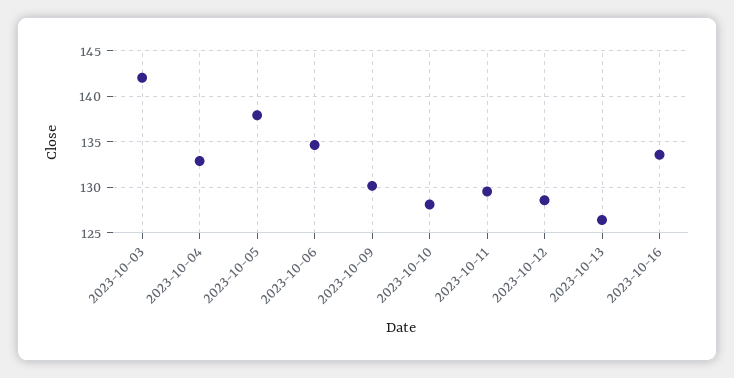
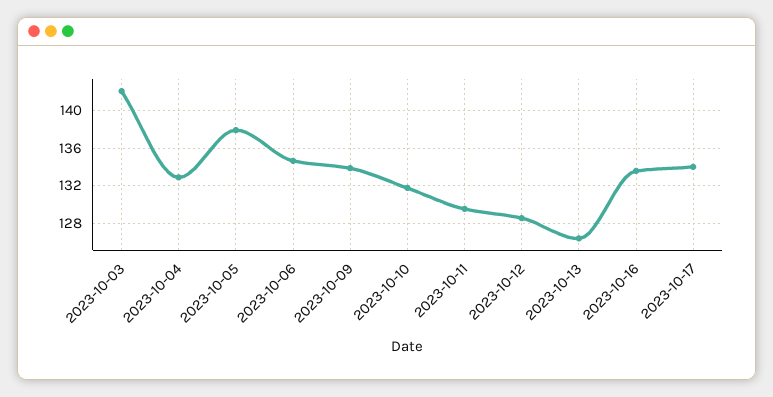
2023-10-09: 130 -> 134
2023-10-10: 128 -> 132
2023-10-17: none -> 134

